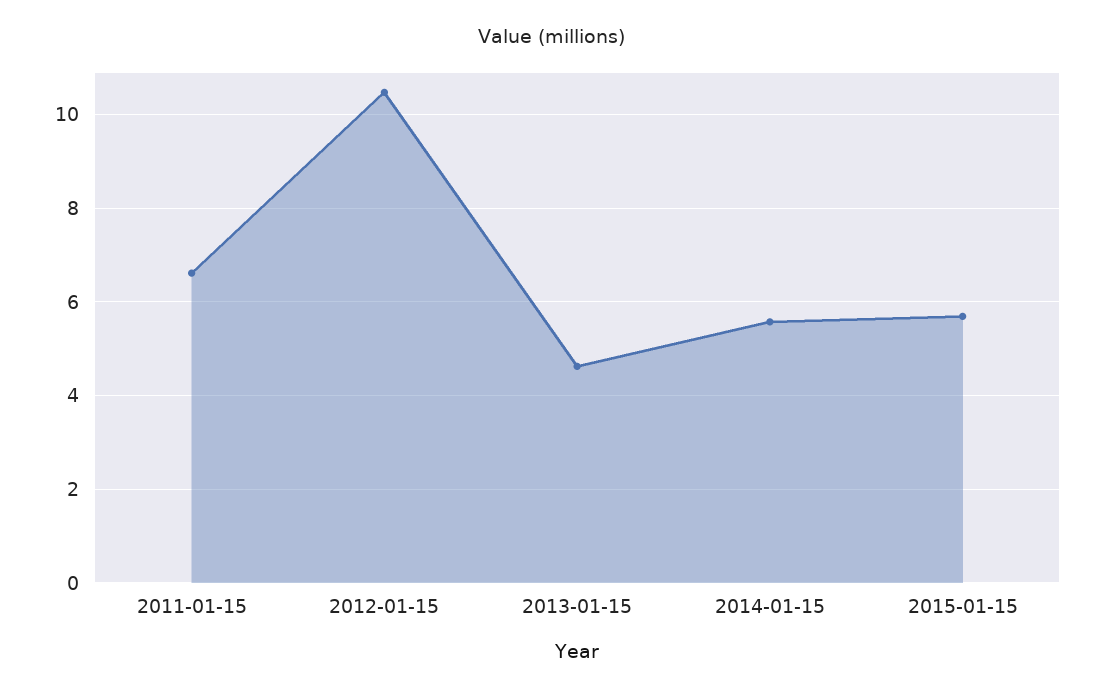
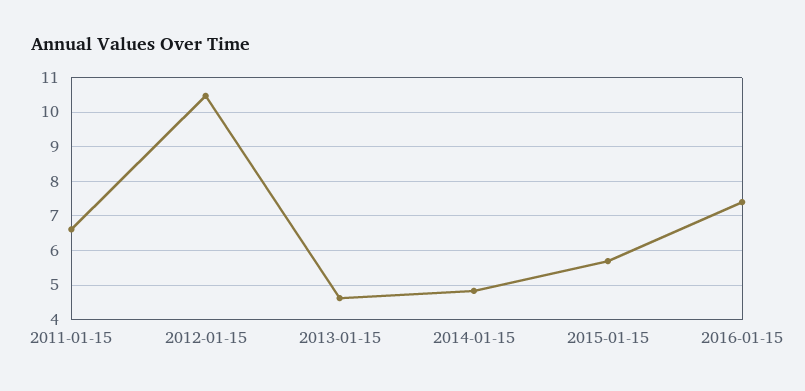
2014-01-15: 5.6 -> 4.8
2016-01-15: none -> 7.4

